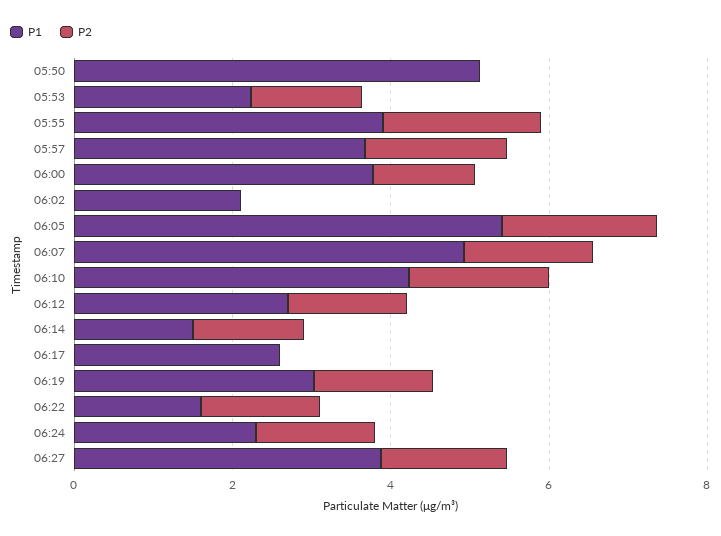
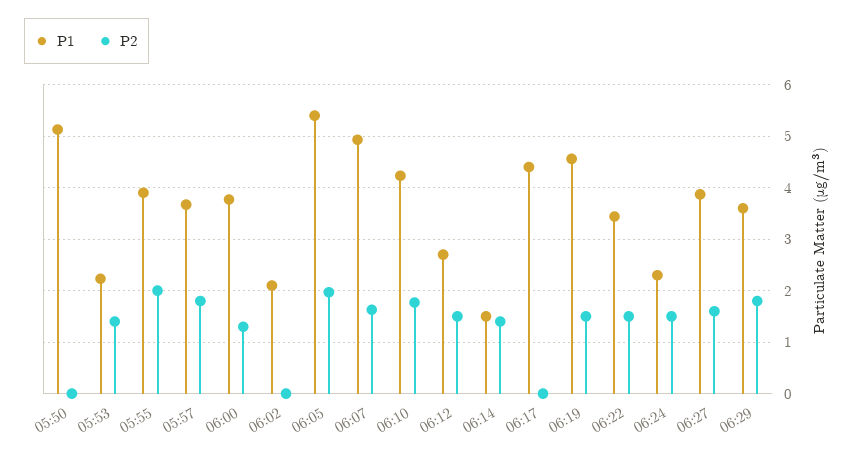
P1, 06:17: 2.5 -> 4.4
P1, 06:19: 3 -> 4.6
P1, 06:22: 1.5 -> 3.4
P1, 06:29: none -> 3.6
P2, 06:29: none -> 1.8

